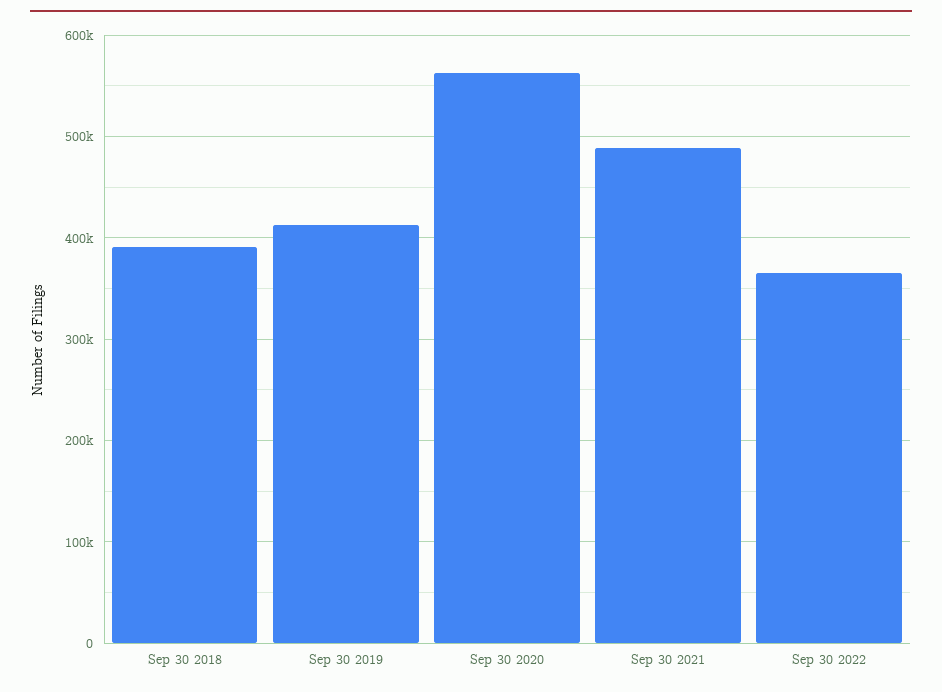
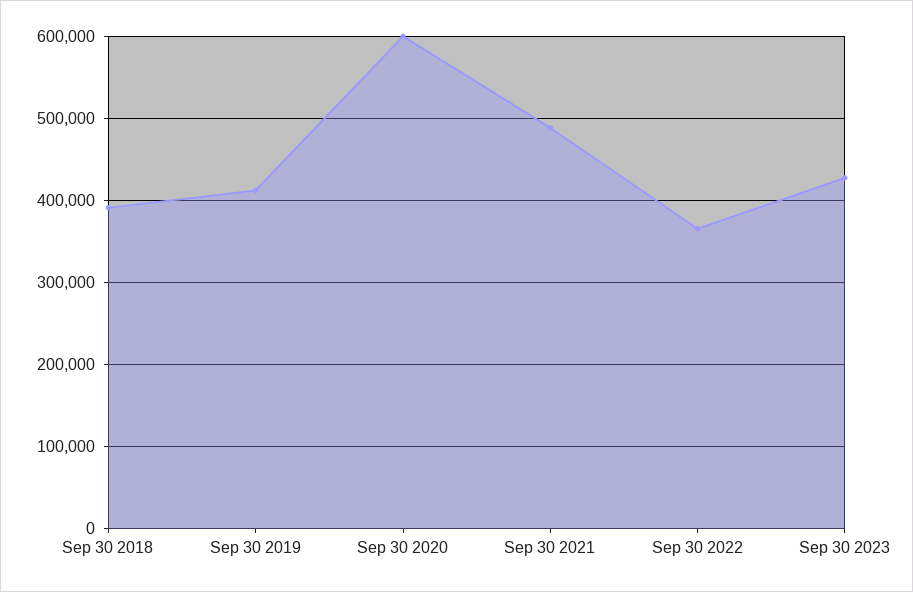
Sep 30 2020: 560000 -> 600000
Sep 30 2023: none -> 430000

